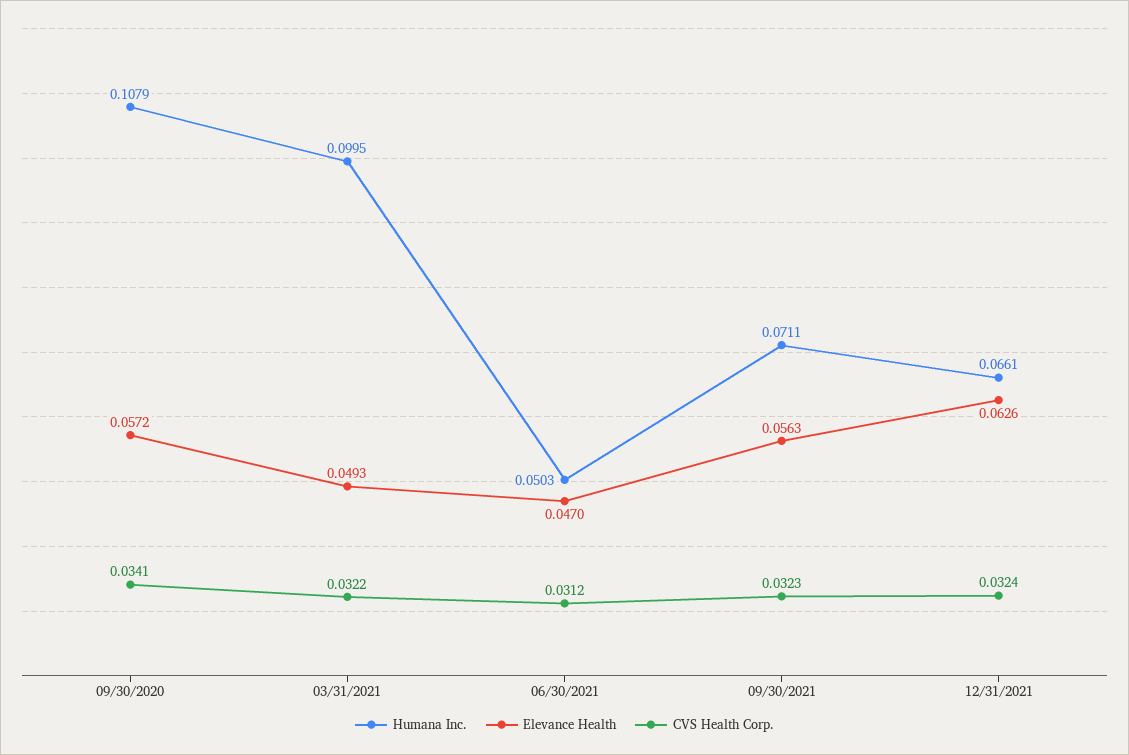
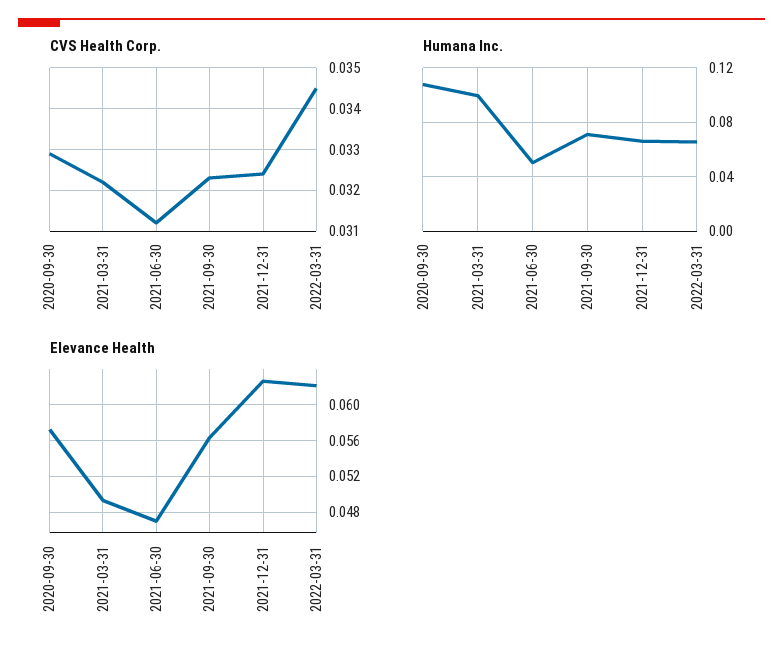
CVS Health Corp., 09/30/2020: 0.0341 -> 0.033
CVS Health Corp., 2022-03-31: none -> 0.0345
Humana Inc., 2022-03-31: none -> 0.065
Elevance Health, 2022-03-31: none -> 0.062

